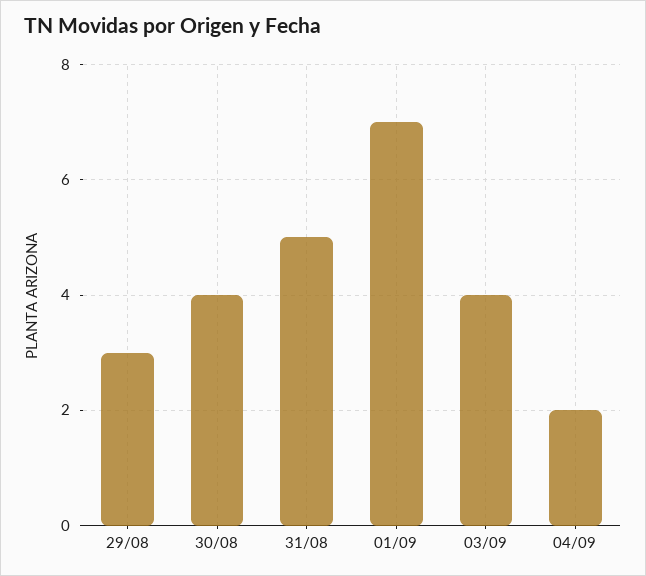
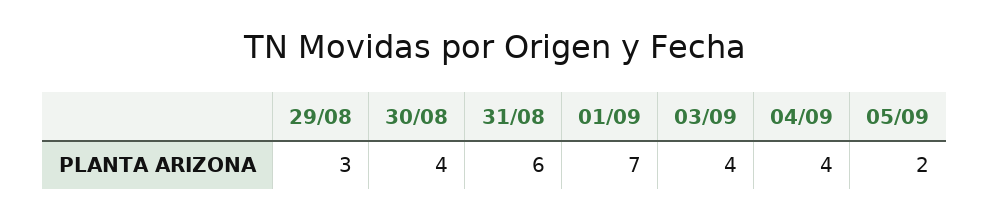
31/08: 5 -> 6
04/09: 2 -> 4
05/09: none -> 2

